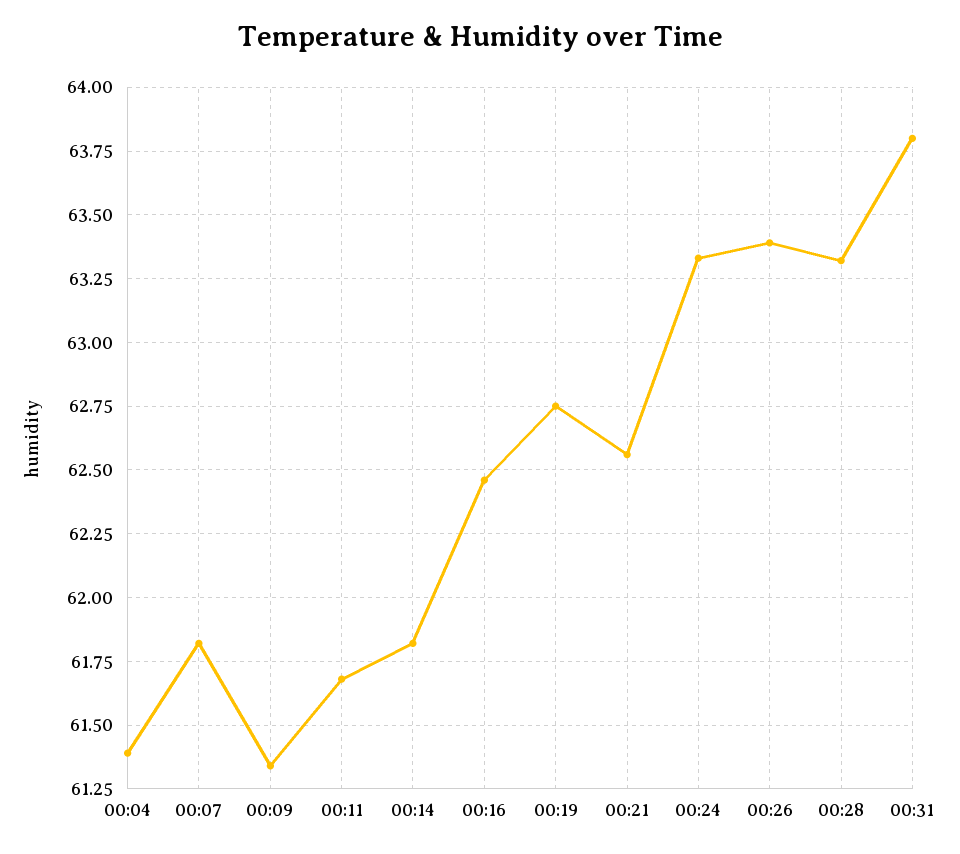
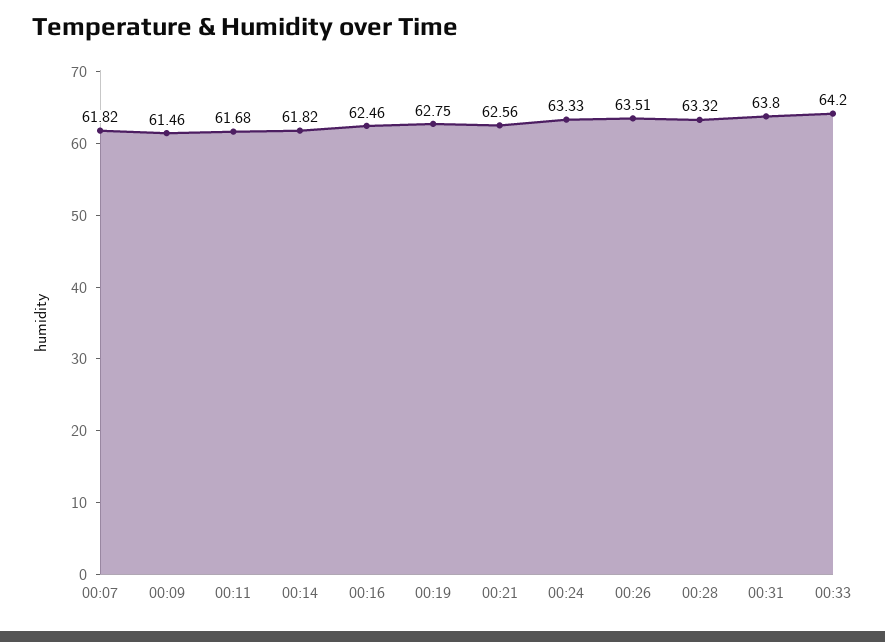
00:04: 61.4 -> none
00:09: 61.35 -> 61.46
00:26: 63.4 -> 63.51
00:33: none -> 64.2

